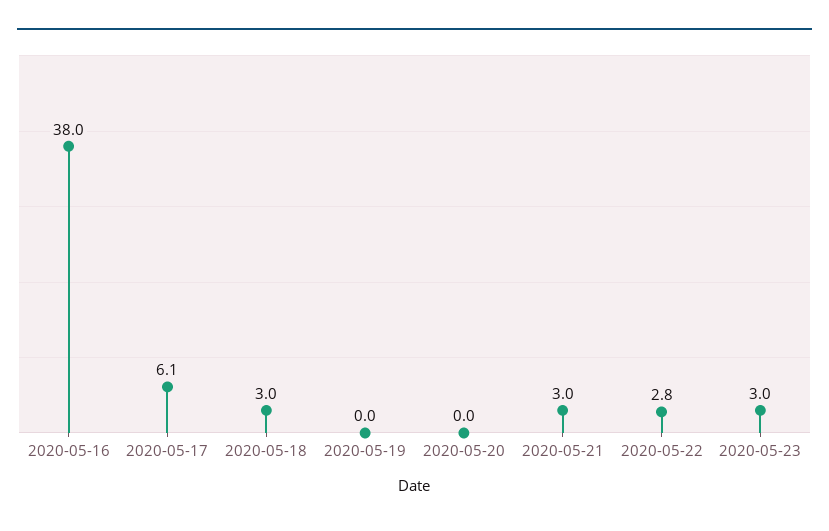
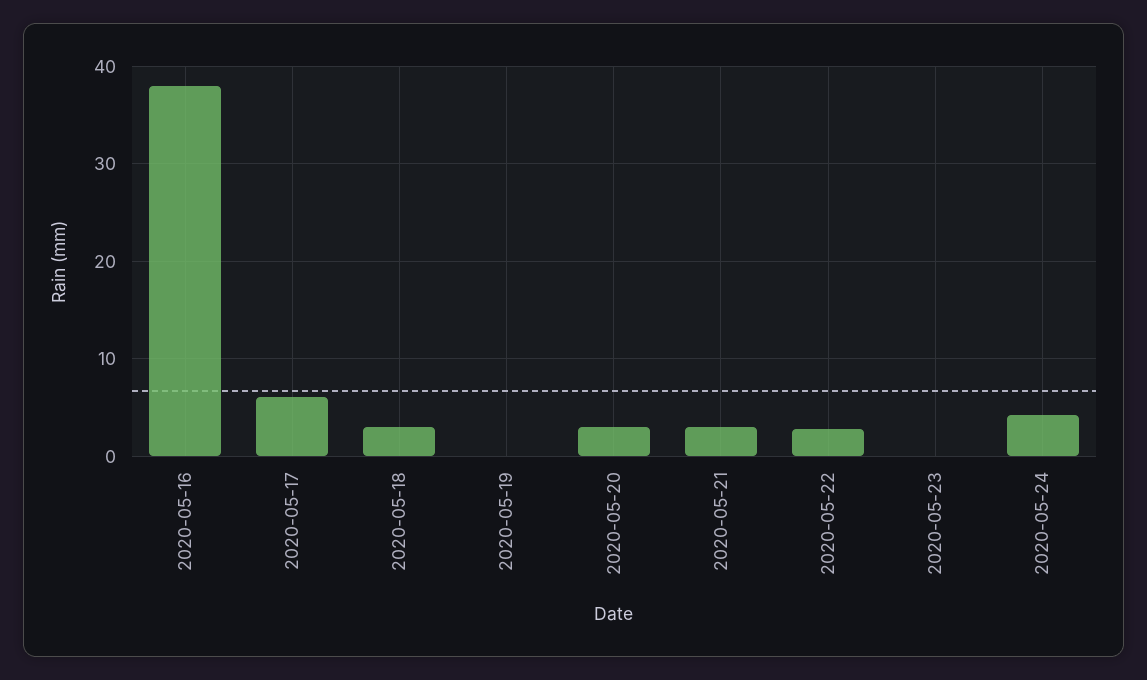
2020-05-20: 0 -> 3
2020-05-23: 3 -> 0
2020-05-24: none -> 4

